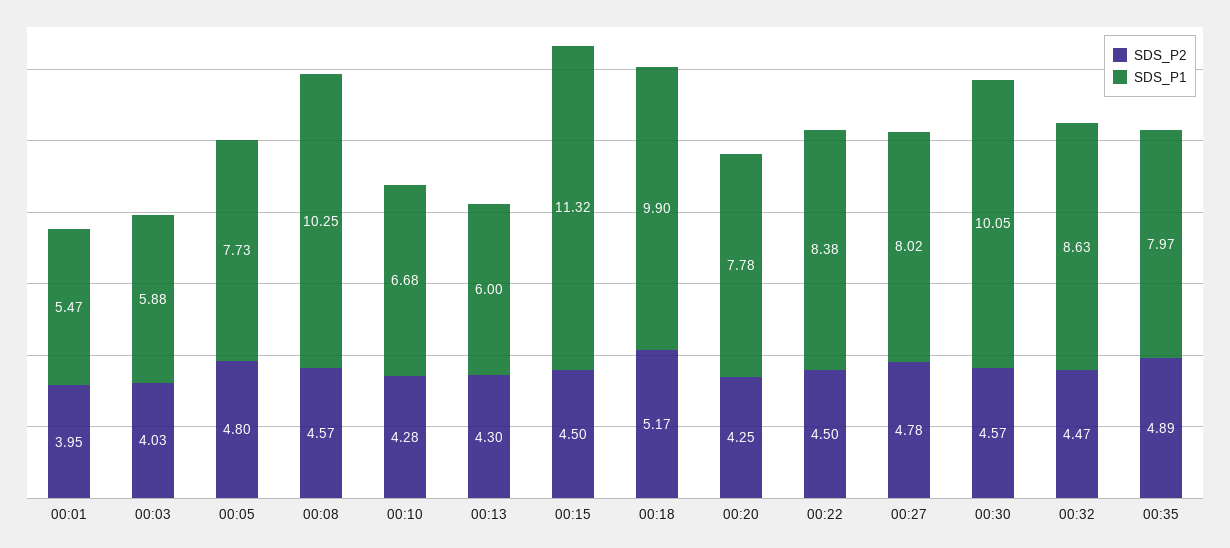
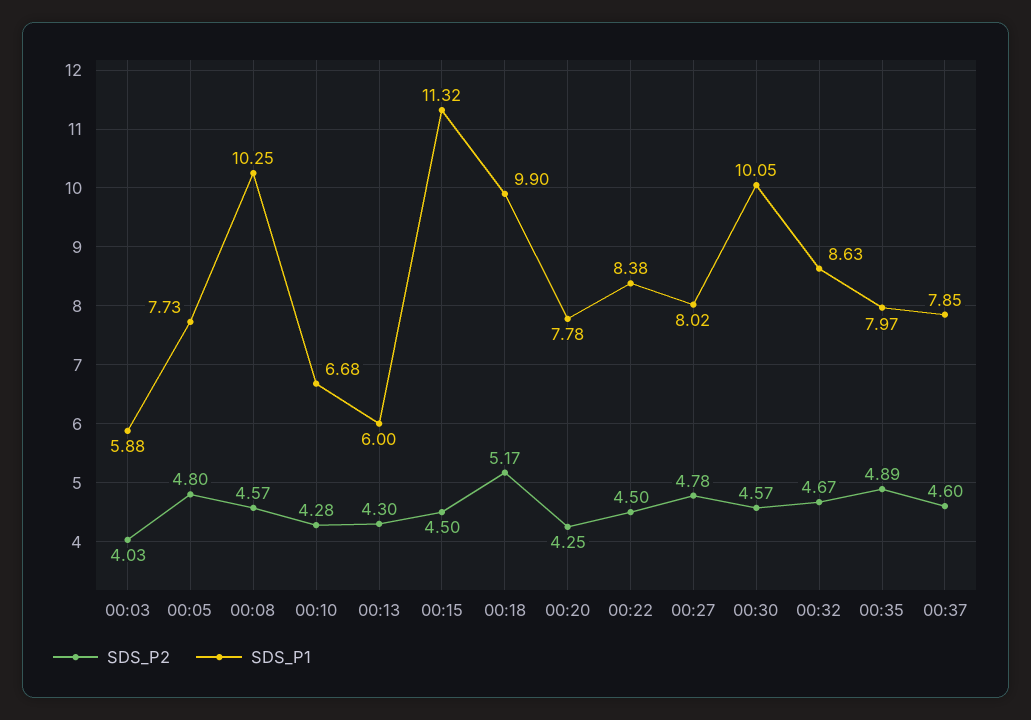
SDS_P2, 00:01: 3.95 -> none
SDS_P1, 00:01: 5.47 -> none
SDS_P2, 00:32: 4.47 -> 4.67
SDS_P2, 00:37: none -> 4.6
SDS_P1, 00:37: none -> 7.85

